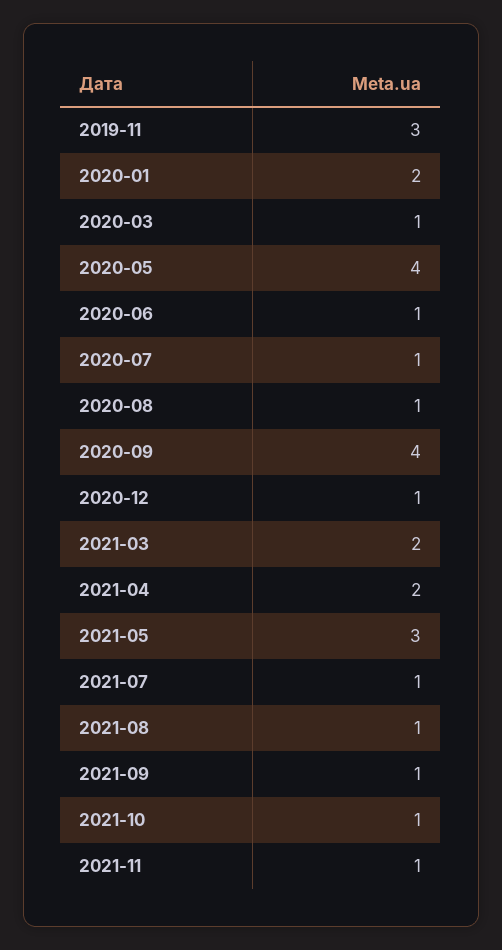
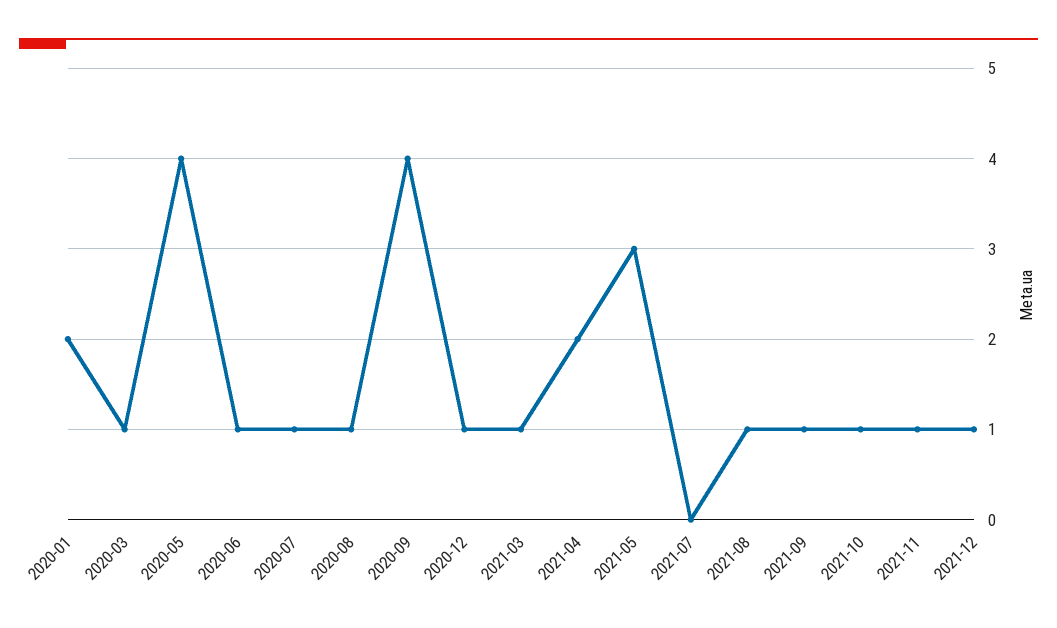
2019-11: 3 -> none
2021-03: 2 -> 1
2021-07: 1 -> 0
2021-12: none -> 1

